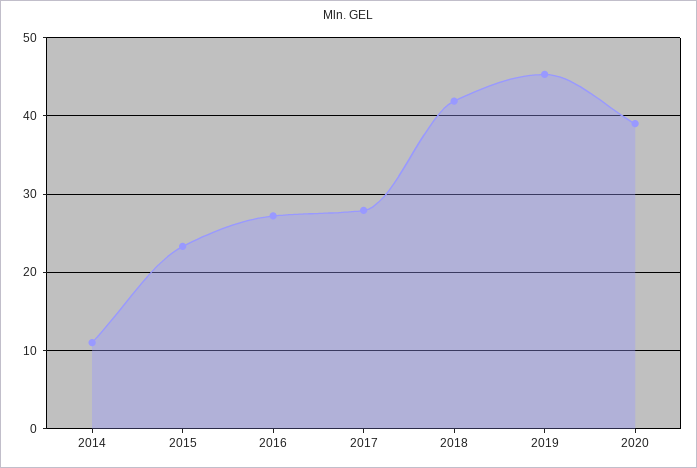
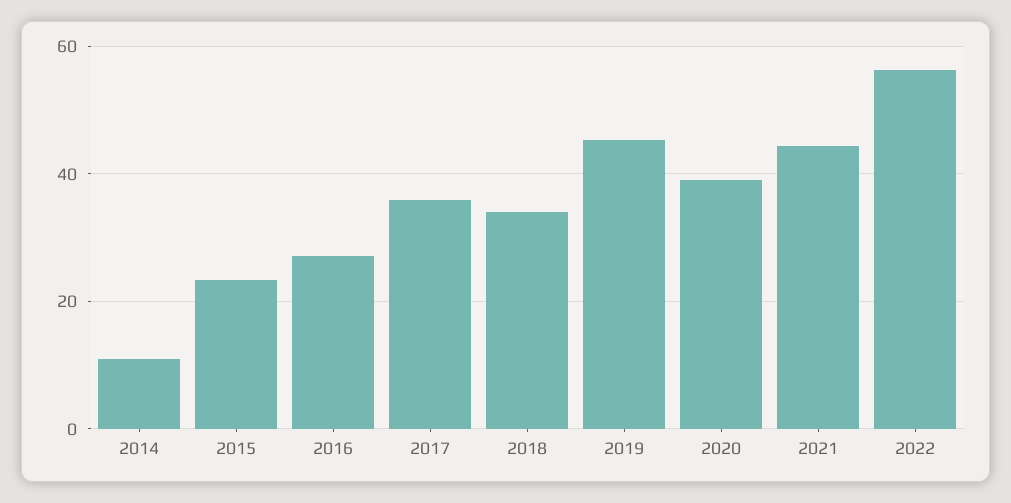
2017: 28 -> 36
2018: 42 -> 34
2021: none -> 44
2022: none -> 56

